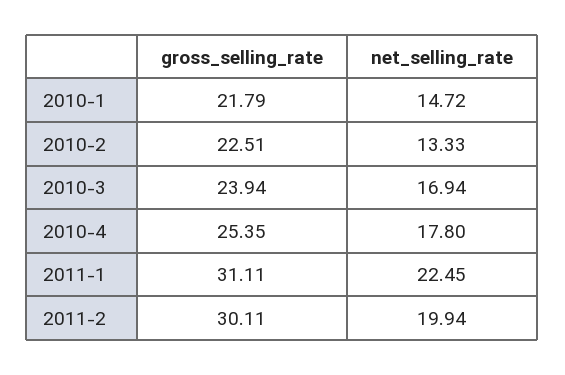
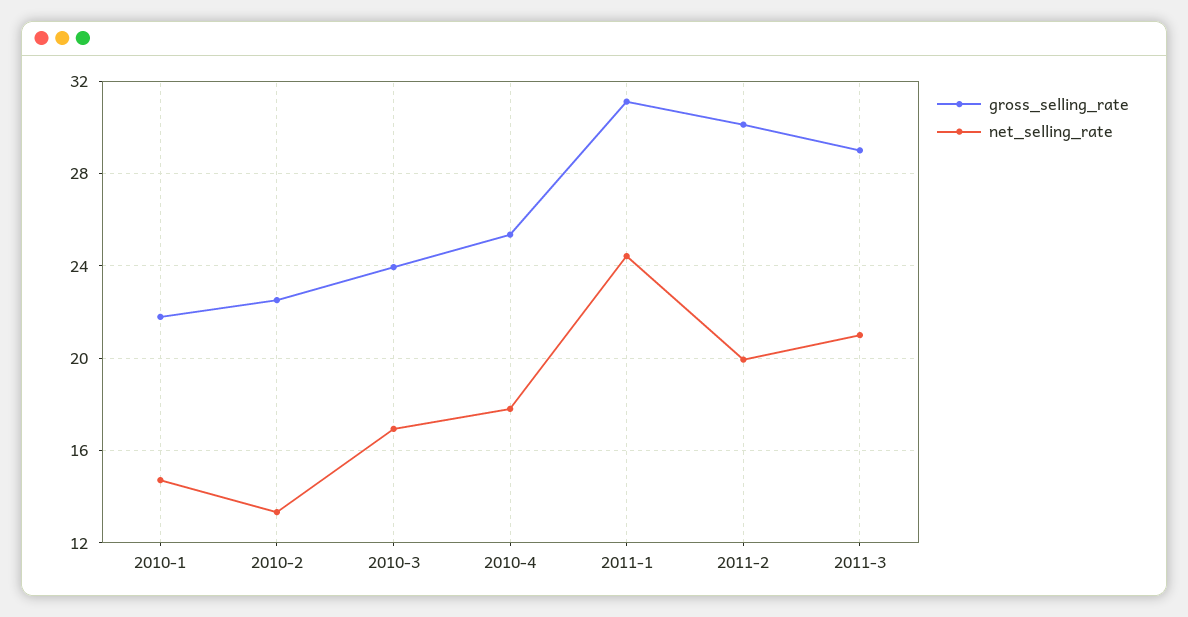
net_selling_rate, 2011-1: 22.45 -> 24.5
gross_selling_rate, 2011-3: none -> 29
net_selling_rate, 2011-3: none -> 21

